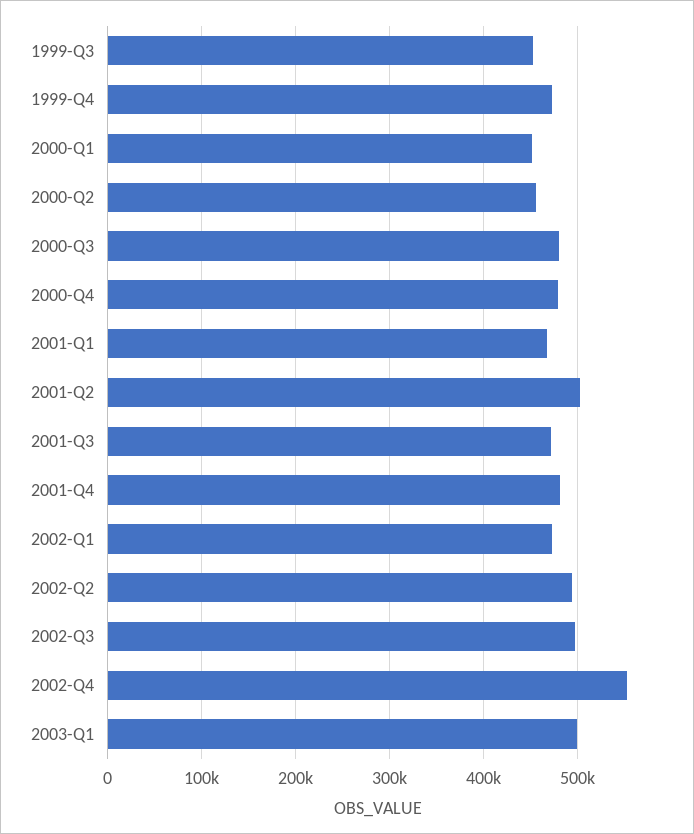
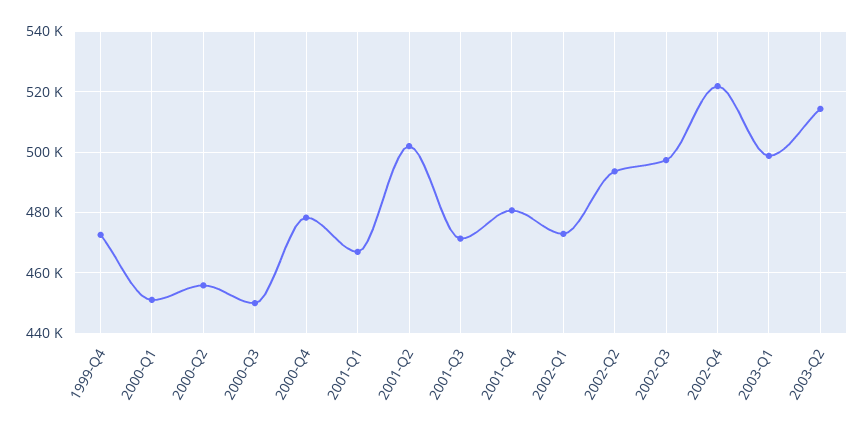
1999-Q3: 450000 -> none
2000-Q3: 480000 -> 450000
2002-Q4: 550000 -> 522000
2003-Q2: none -> 514000

